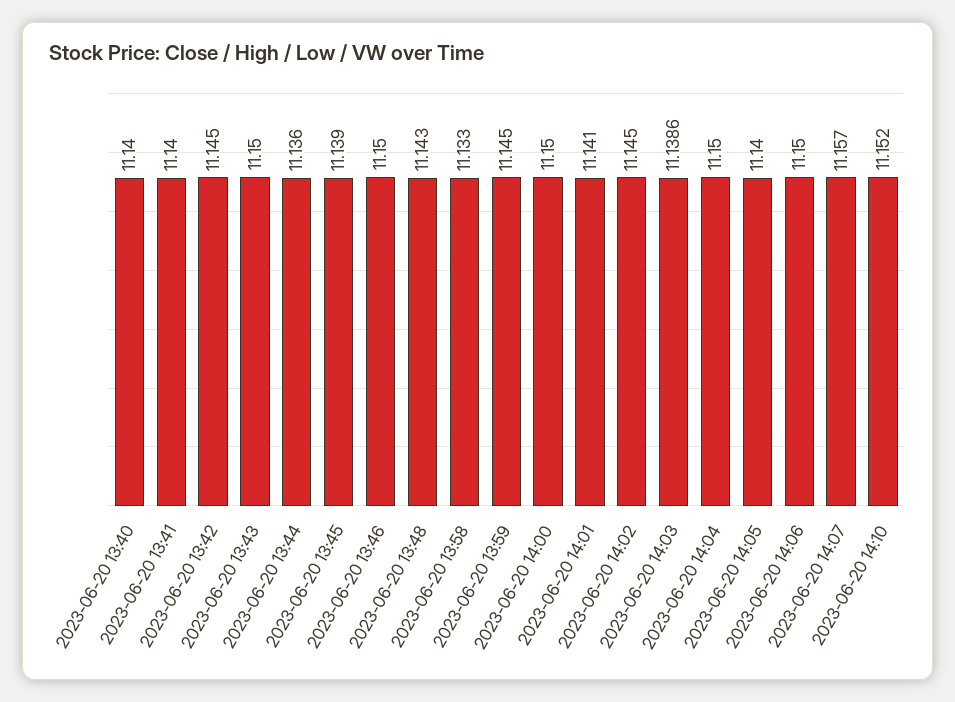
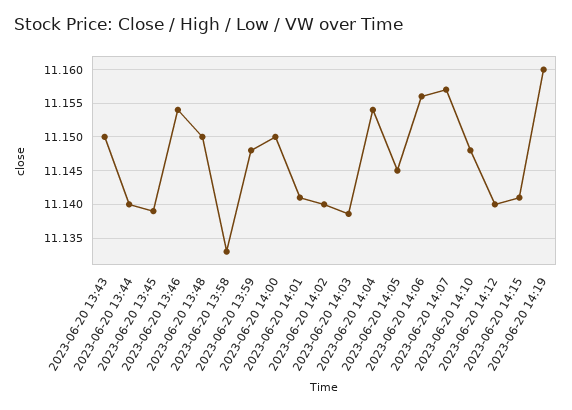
2023-06-20 13:40: 11.14 -> none
2023-06-20 13:41: 11.14 -> none
2023-06-20 13:42: 11.145 -> none
2023-06-20 13:44: 11.136 -> 11.14
2023-06-20 13:46: 11.15 -> 11.154
2023-06-20 13:48: 11.143 -> 11.15
2023-06-20 13:59: 11.145 -> 11.148
2023-06-20 14:02: 11.145 -> 11.14
2023-06-20 14:04: 11.15 -> 11.154
2023-06-20 14:05: 11.14 -> 11.145
2023-06-20 14:06: 11.15 -> 11.156
2023-06-20 14:10: 11.152 -> 11.148
2023-06-20 14:12: none -> 11.14
2023-06-20 14:15: none -> 11.141
2023-06-20 14:19: none -> 11.16

